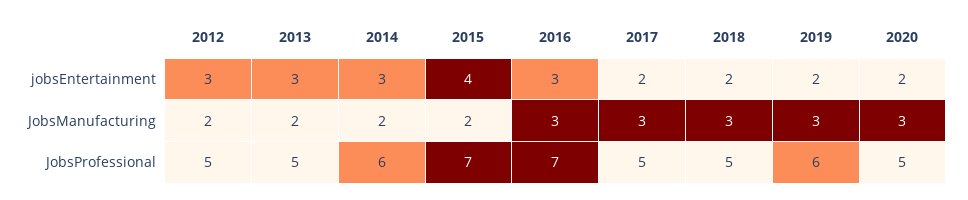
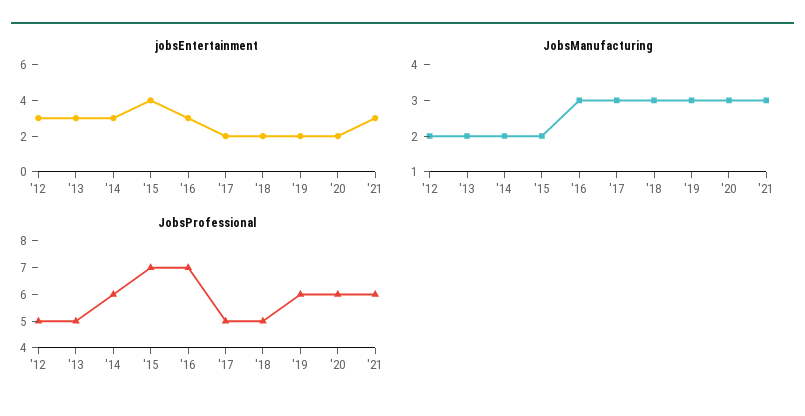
JobsProfessional, 2020: 5 -> 6
jobsEntertainment, '21: none -> 3
JobsManufacturing, '21: none -> 3
JobsProfessional, '21: none -> 6

